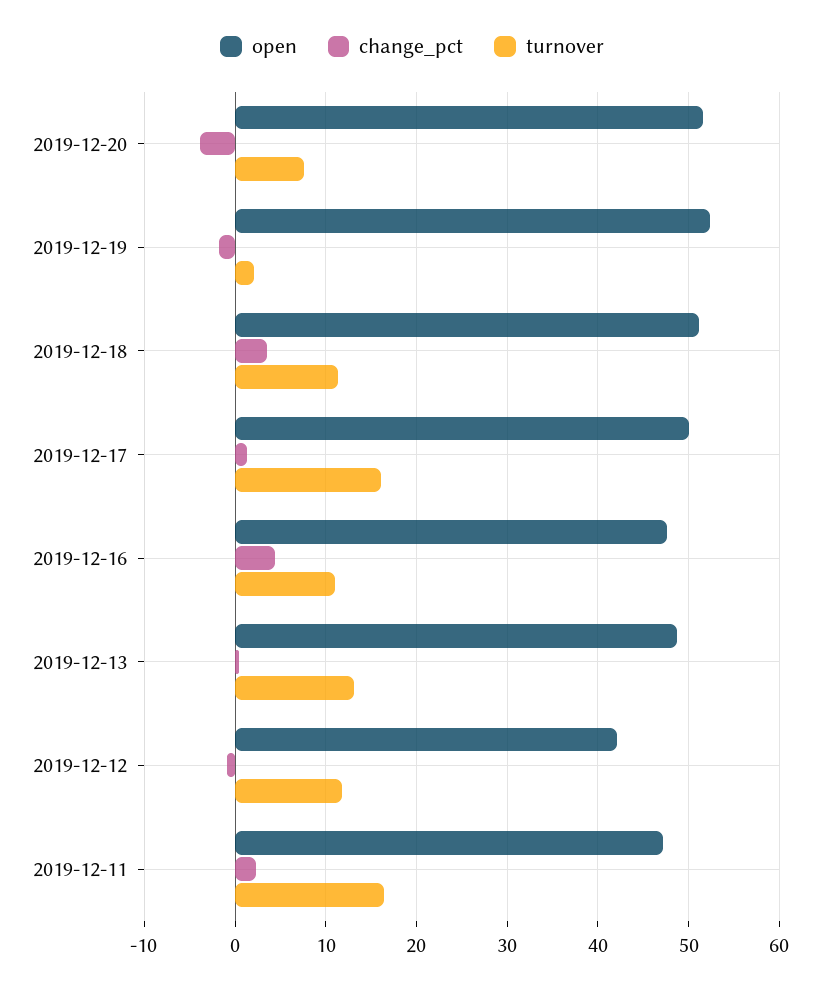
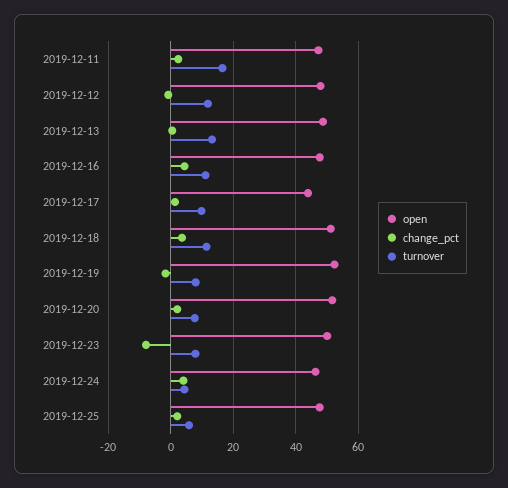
change_pct, 2019-12-20: -4 -> 2
turnover, 2019-12-19: 2 -> 8
open, 2019-12-17: 50 -> 44
turnover, 2019-12-17: 16 -> 10
open, 2019-12-12: 42 -> 48
open, 2019-12-23: none -> 50
change_pct, 2019-12-23: none -> -8
turnover, 2019-12-23: none -> 8
open, 2019-12-24: none -> 46
change_pct, 2019-12-24: none -> 4
turnover, 2019-12-24: none -> 4
open, 2019-12-25: none -> 48
change_pct, 2019-12-25: none -> 2
turnover, 2019-12-25: none -> 6

